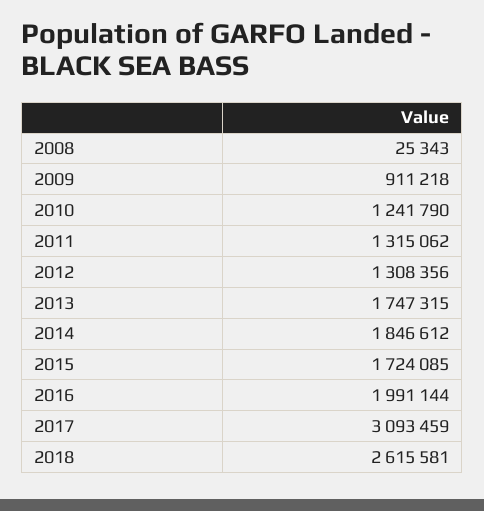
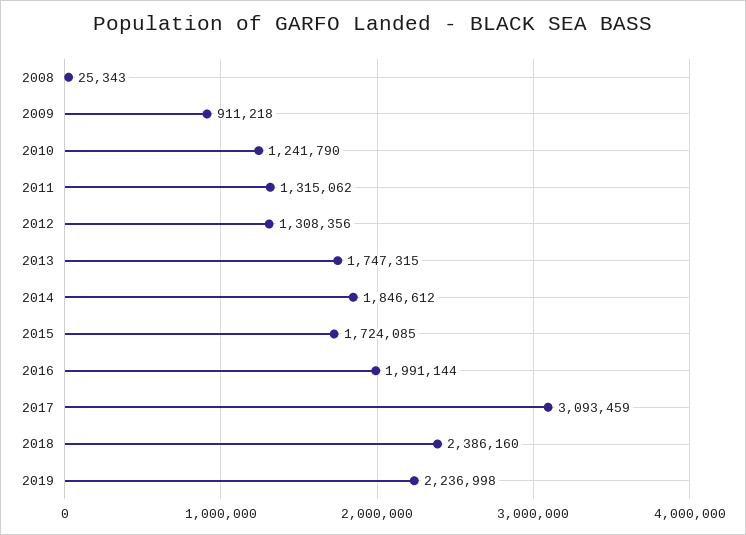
2018: 2615581 -> 2386160
2019: none -> 2236998

